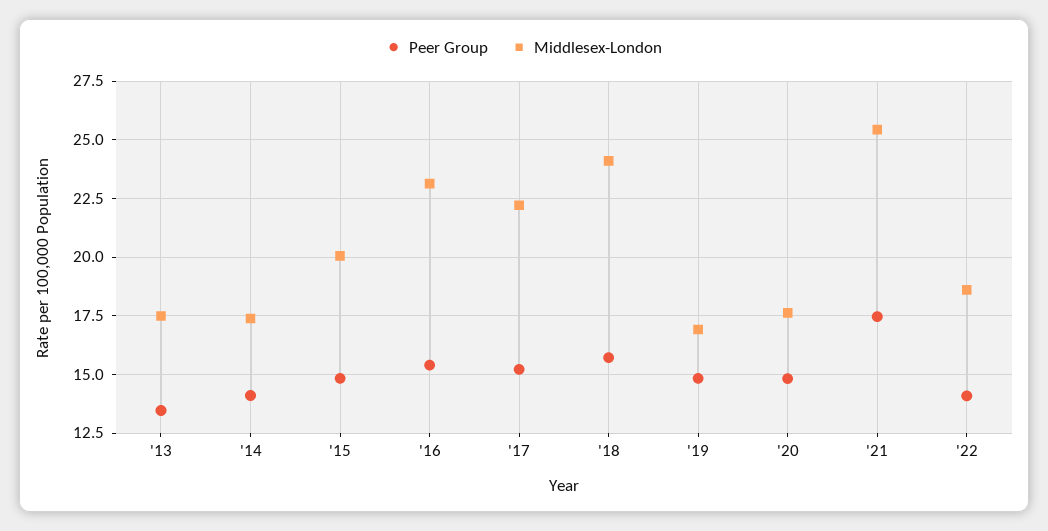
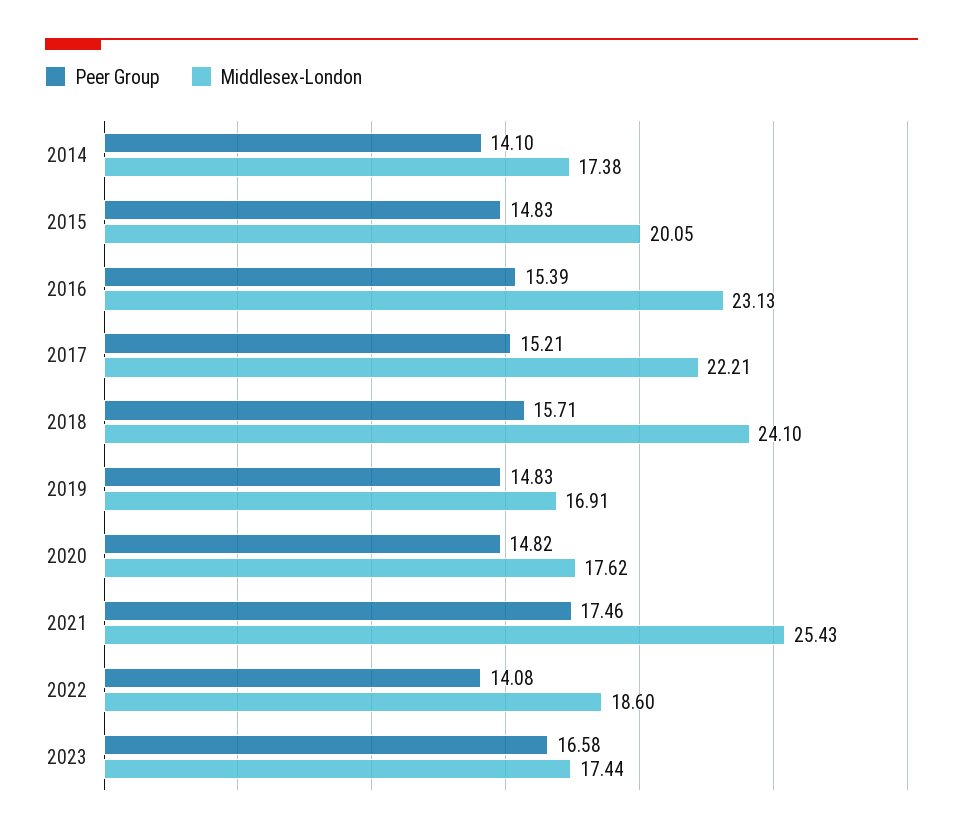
Peer Group, '13: 13.5 -> none
Middlesex-London, '13: 17.5 -> none
Peer Group, 2023: none -> 16.58
Middlesex-London, 2023: none -> 17.44

